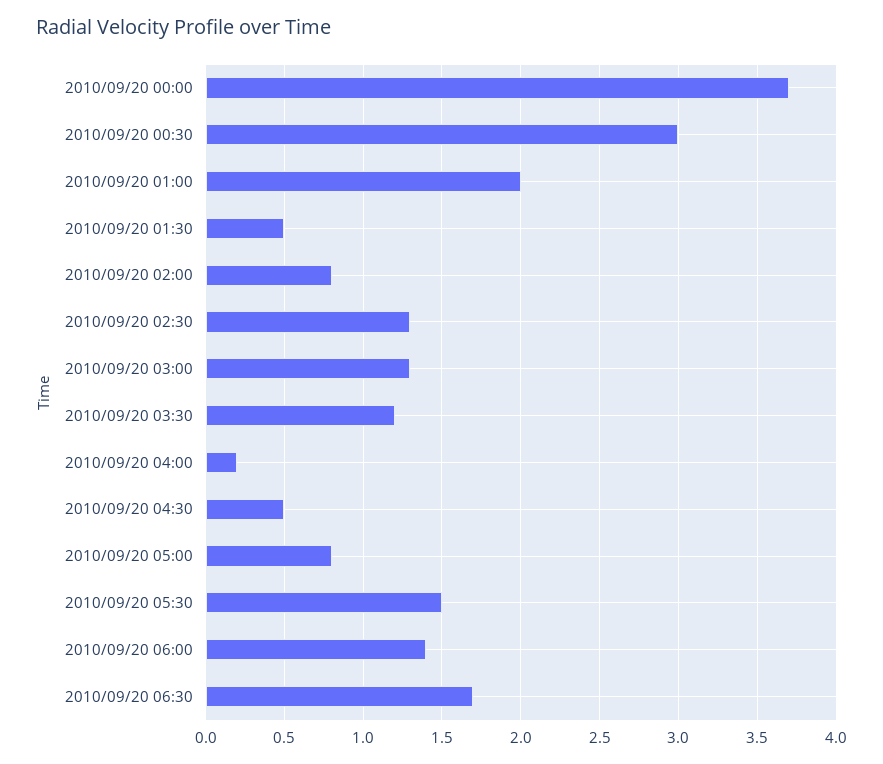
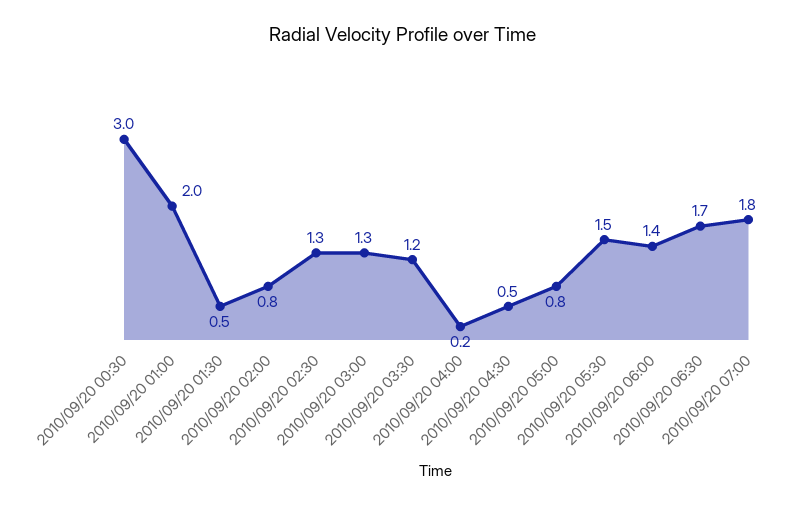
2010/09/20 00:00: 3.7 -> none
2010/09/20 07:00: none -> 1.8

